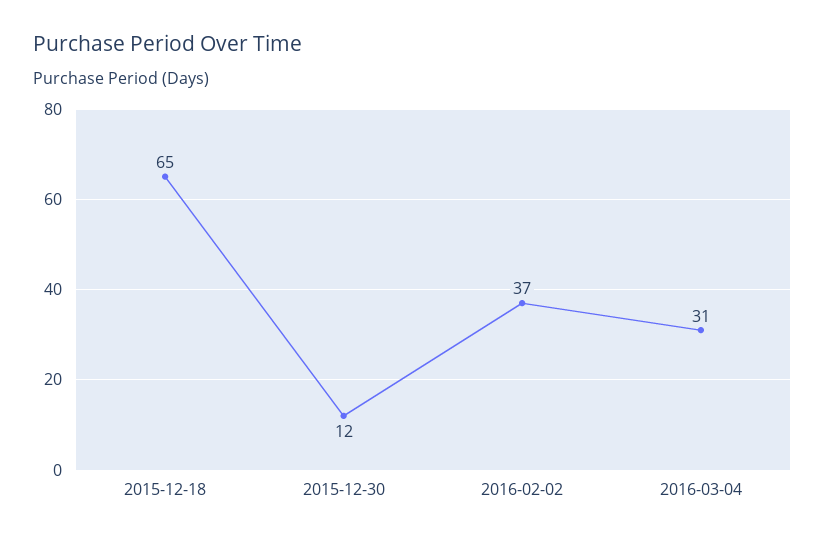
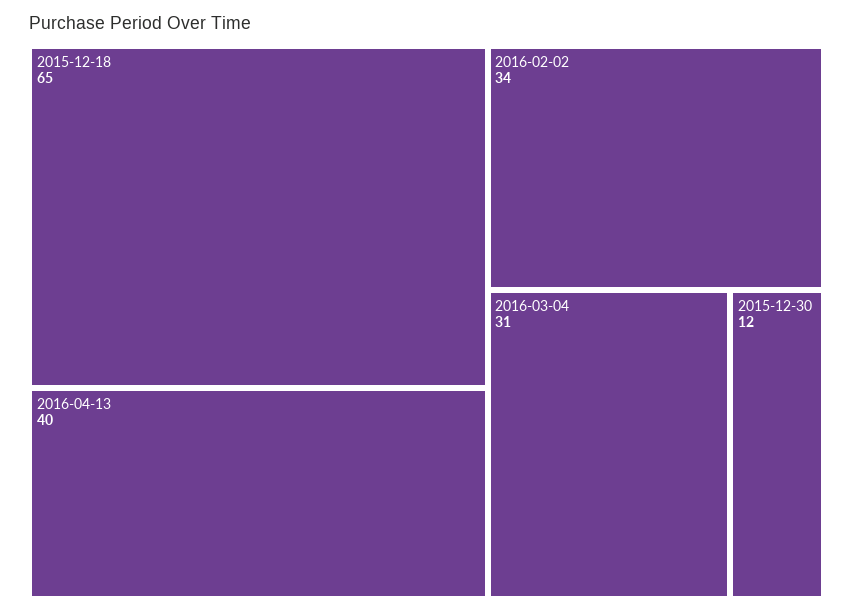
2016-02-02: 37 -> 34
2016-04-13: none -> 40

